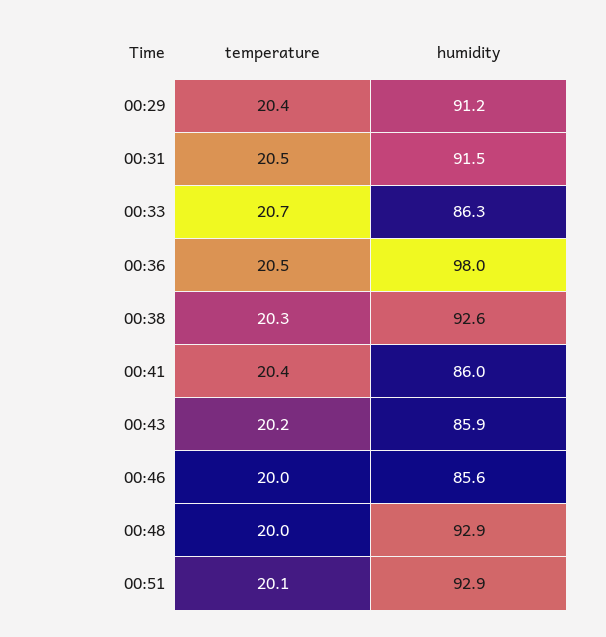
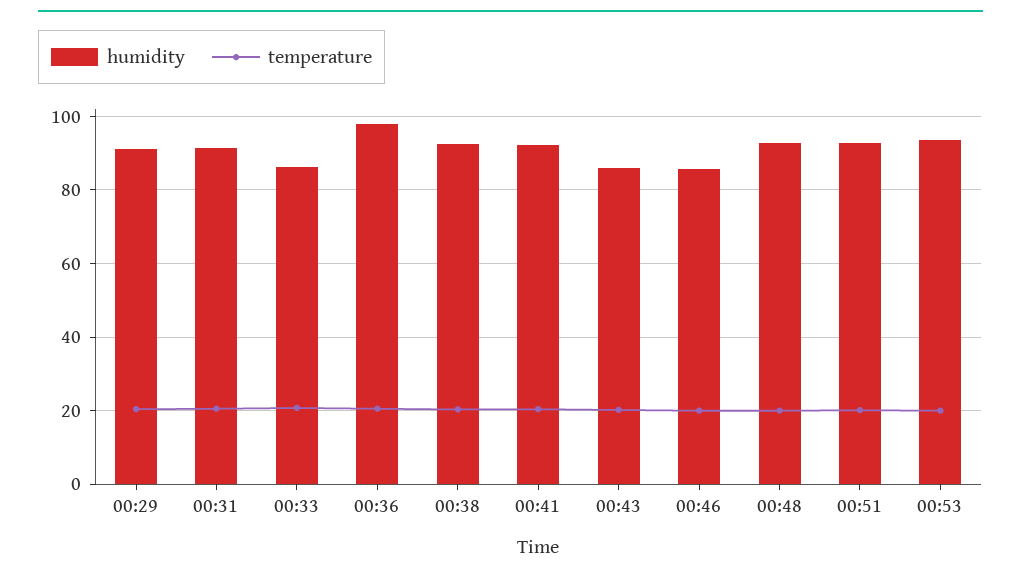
humidity, 00:41: 86 -> 92
humidity, 00:53: none -> 94
temperature, 00:53: none -> 20

